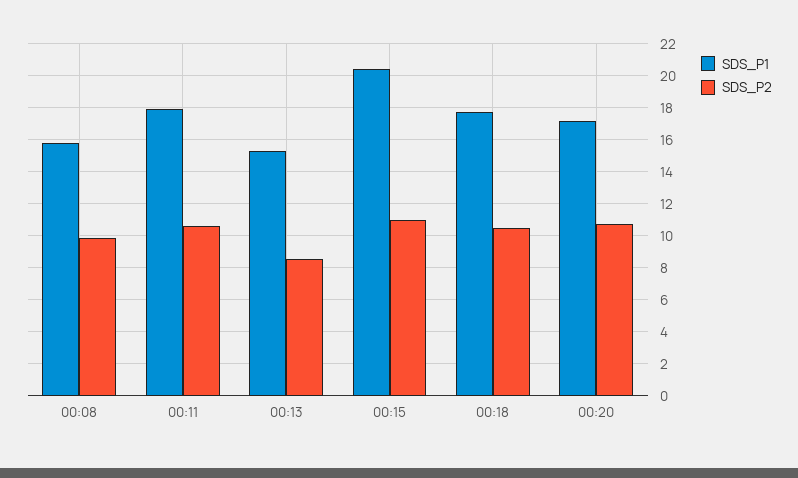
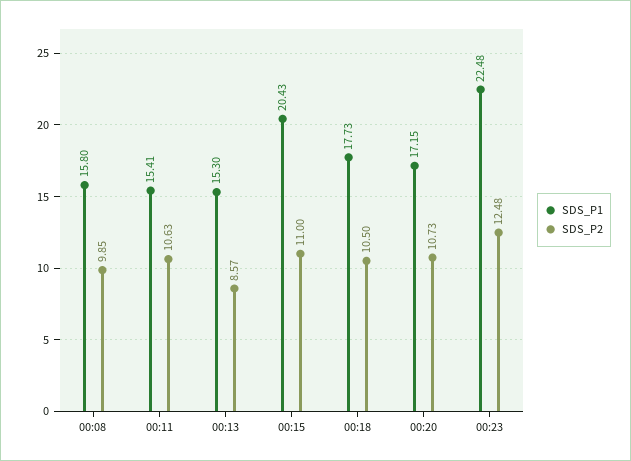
SDS_P1, 00:11: 18 -> 15.41
SDS_P1, 00:23: none -> 22.48
SDS_P2, 00:23: none -> 12.48

